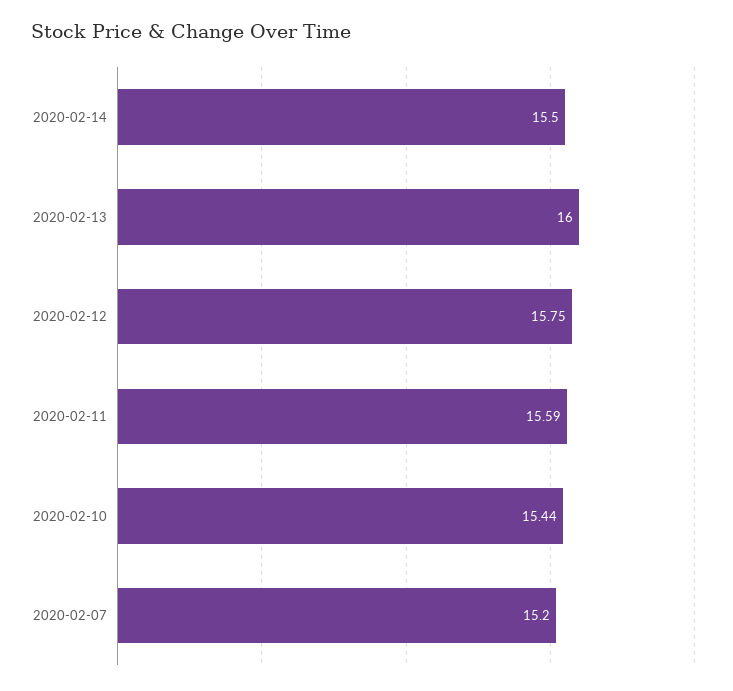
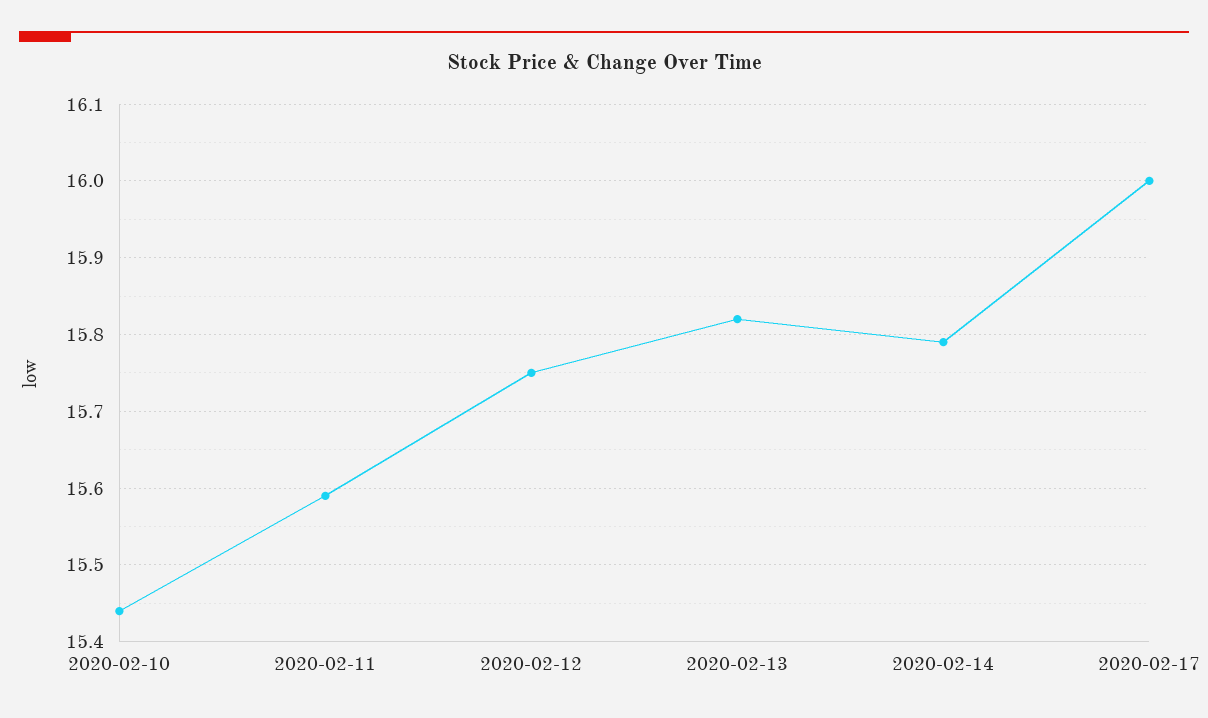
2020-02-14: 15.5 -> 15.79
2020-02-13: 16 -> 15.82
2020-02-07: 15.2 -> none
2020-02-17: none -> 16

